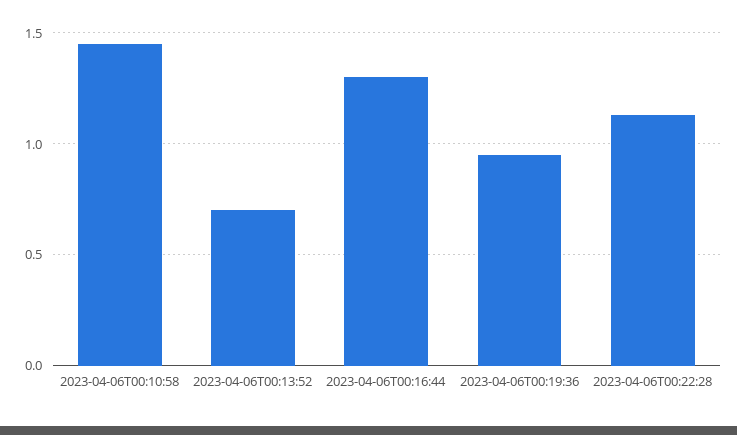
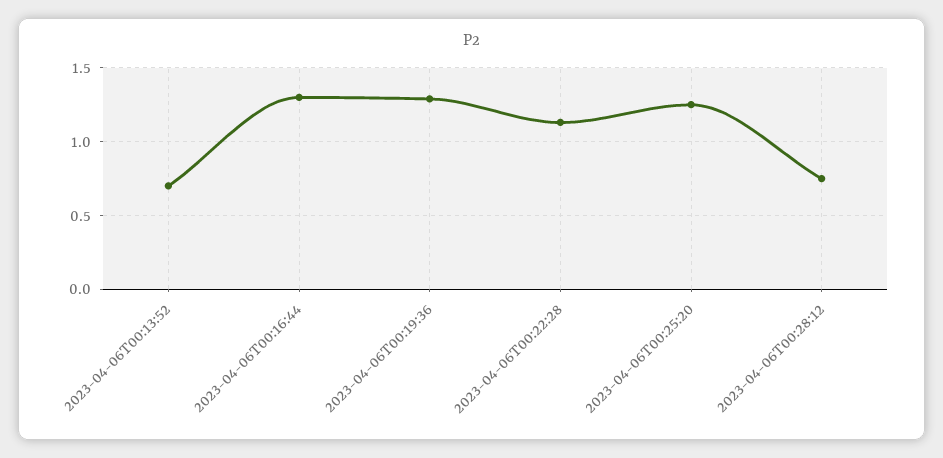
2023-04-06T00:10:58: 1.45 -> none
2023-04-06T00:19:36: 0.95 -> 1.3
2023-04-06T00:25:20: none -> 1.25
2023-04-06T00:28:12: none -> 0.75

